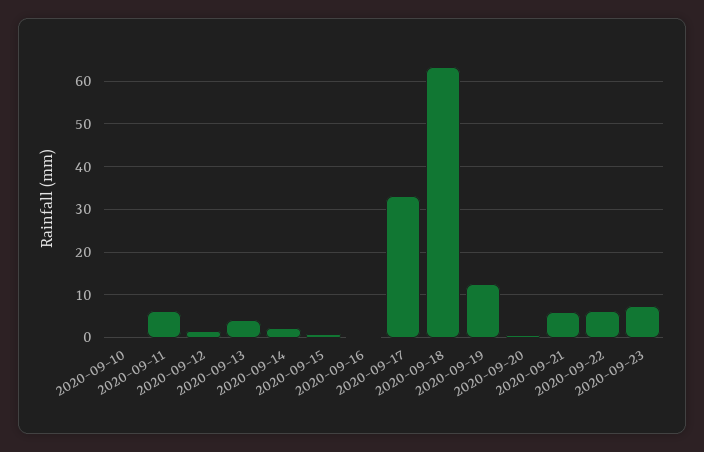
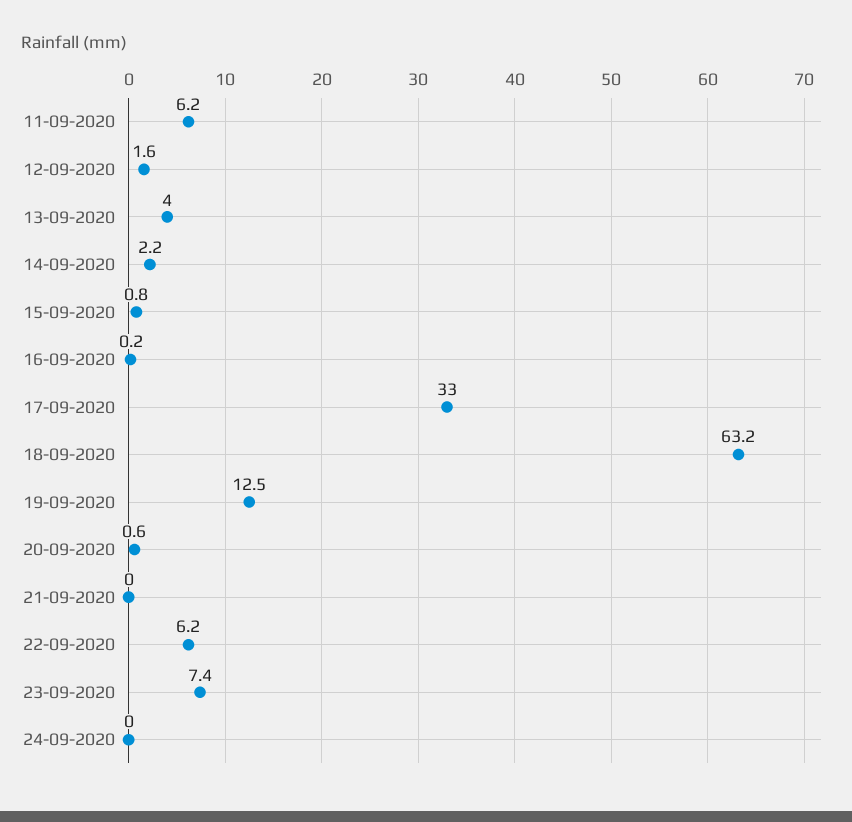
2020-09-10: 0 -> none
2020-09-21: 6 -> 0
24-09-2020: none -> 0

